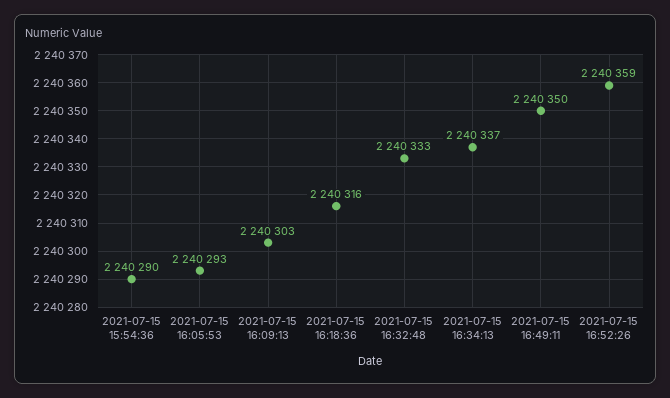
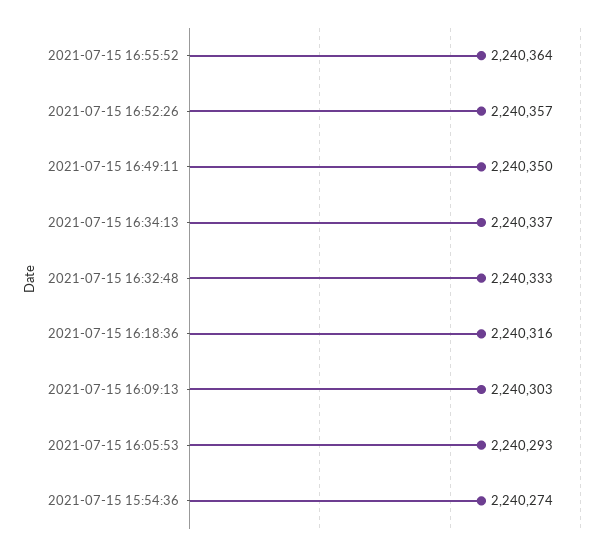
2021-07-15 15:54:36: 2240290 -> 2240274
2021-07-15 16:52:26: 2240359 -> 2240357
2021-07-15 16:55:52: none -> 2240364

